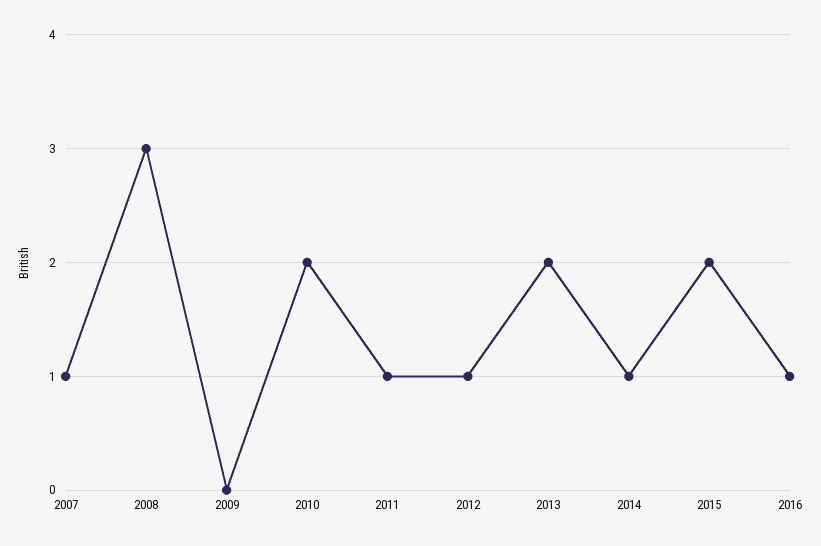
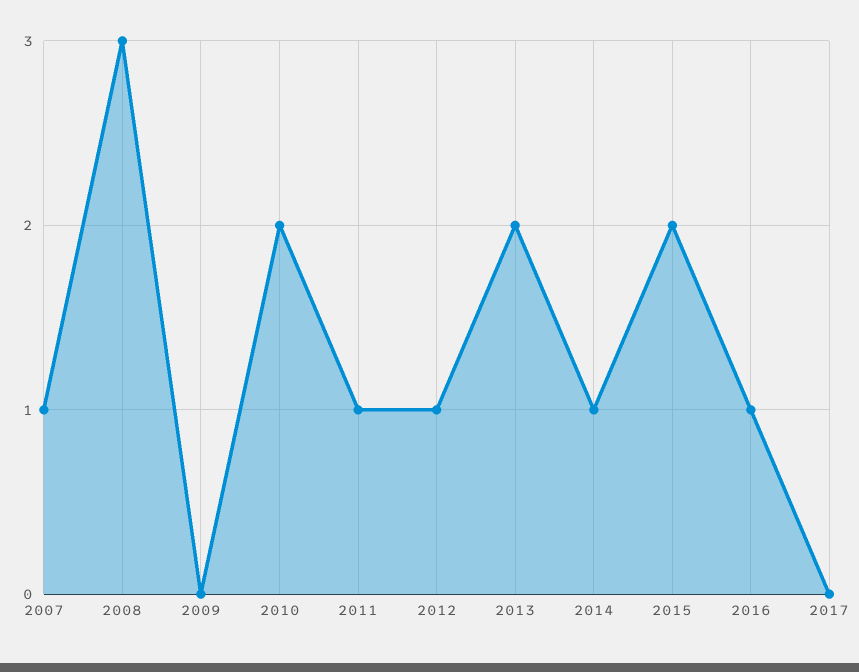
2017: none -> 0

